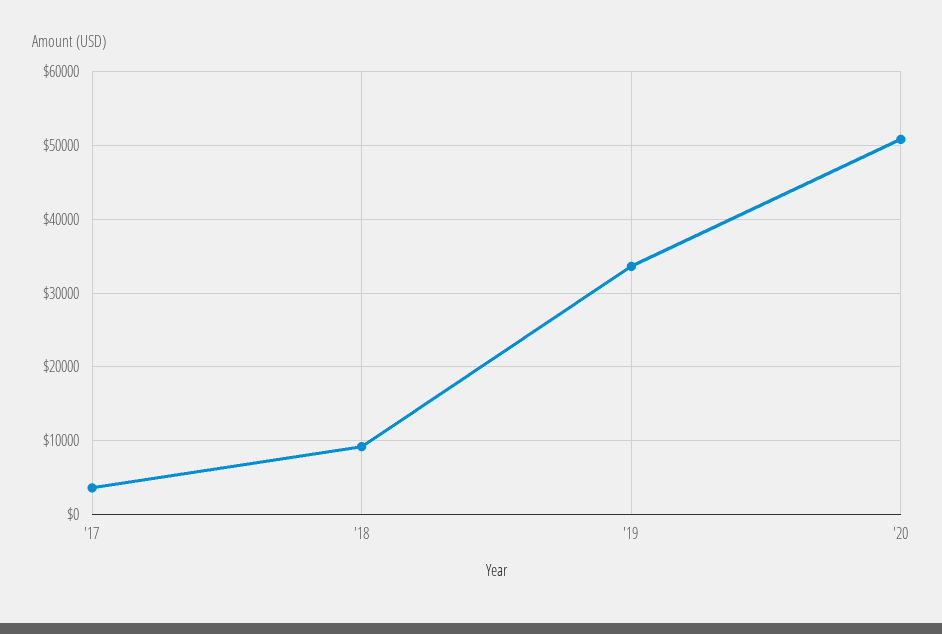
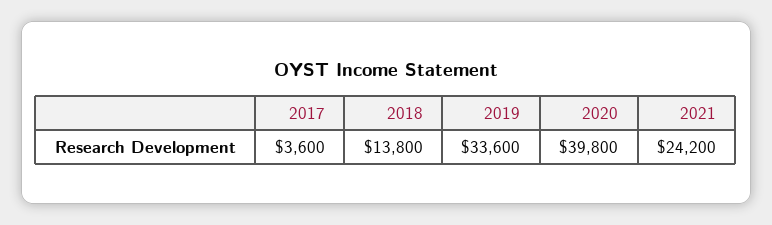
'18: 9000 -> 13800
'20: 51000 -> 39800
2021: none -> 24200

